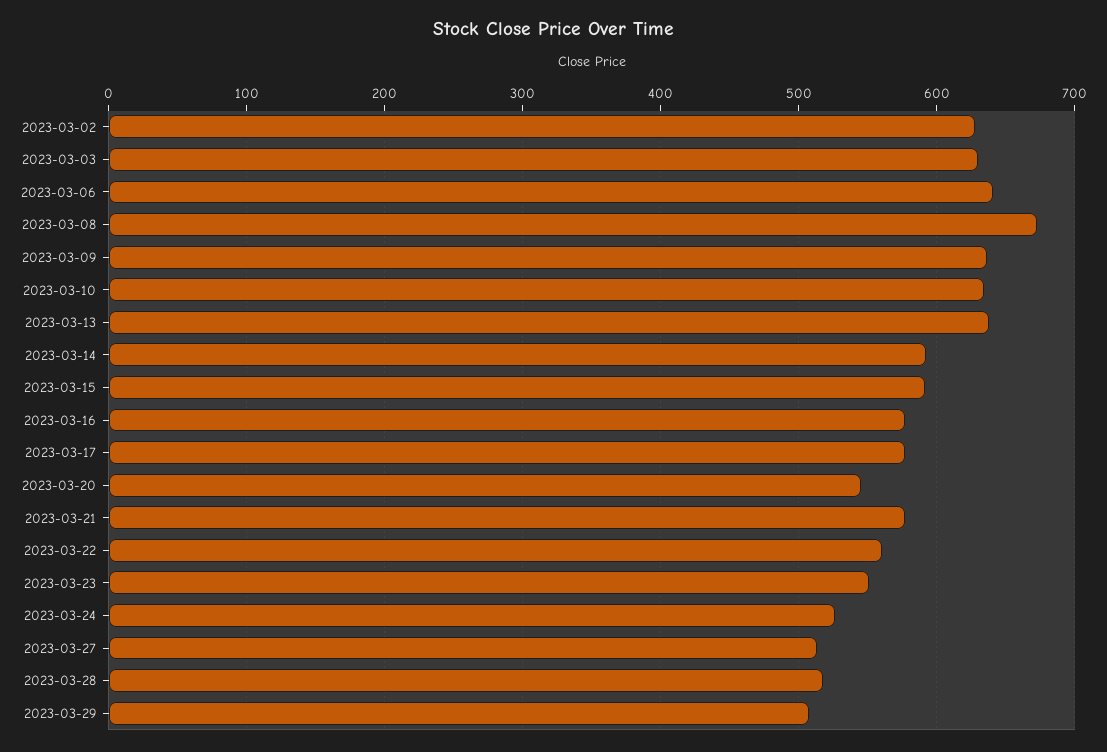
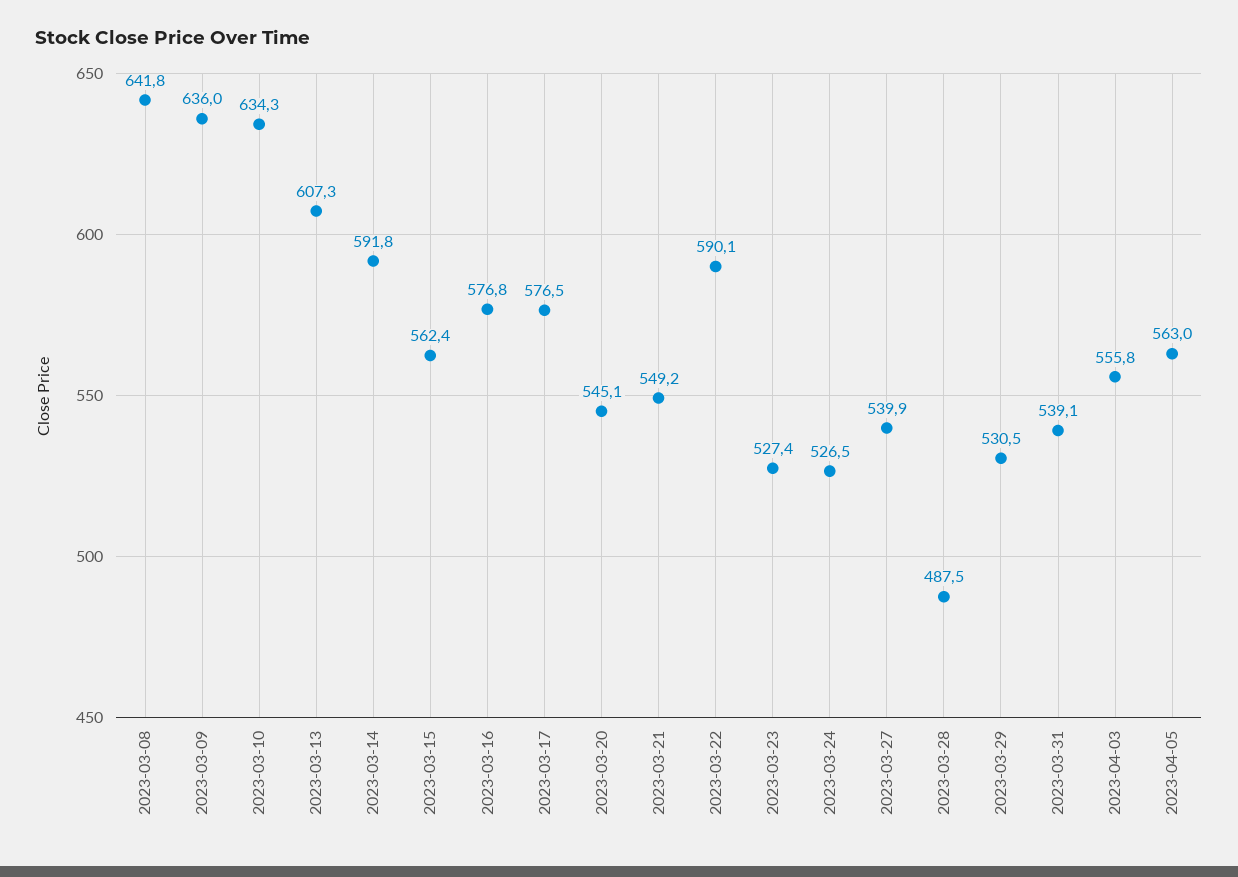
2023-03-02: 630 -> none
2023-03-03: 630 -> none
2023-03-06: 640 -> none
2023-03-08: 670 -> 641.8
2023-03-13: 640 -> 607.3
2023-03-15: 590 -> 562.4
2023-03-21: 580 -> 549.2
2023-03-22: 560 -> 590.1
2023-03-23: 550 -> 527.4
2023-03-27: 510 -> 539.9
2023-03-28: 520 -> 487.5
2023-03-29: 510 -> 530.5
2023-03-31: none -> 539.1
2023-04-03: none -> 555.8
2023-04-05: none -> 563

